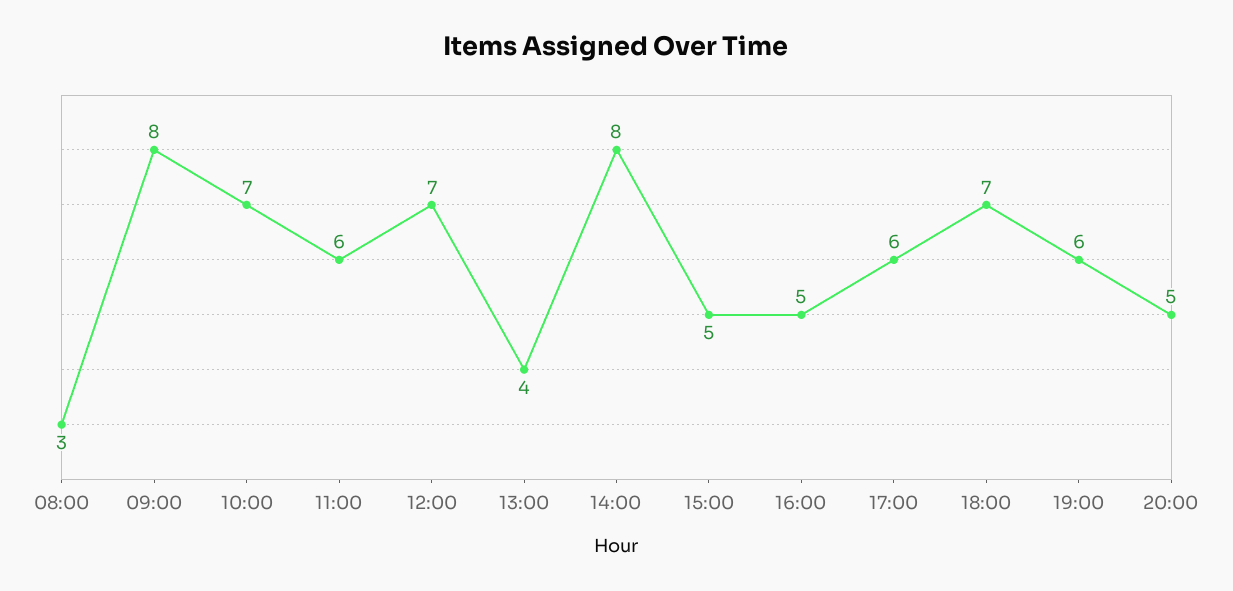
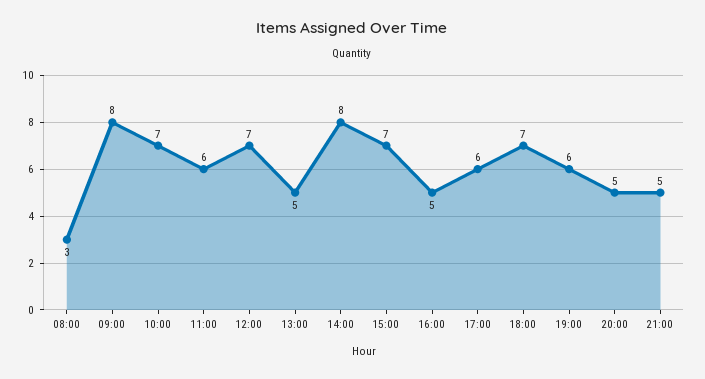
13:00: 4 -> 5
15:00: 5 -> 7
21:00: none -> 5

